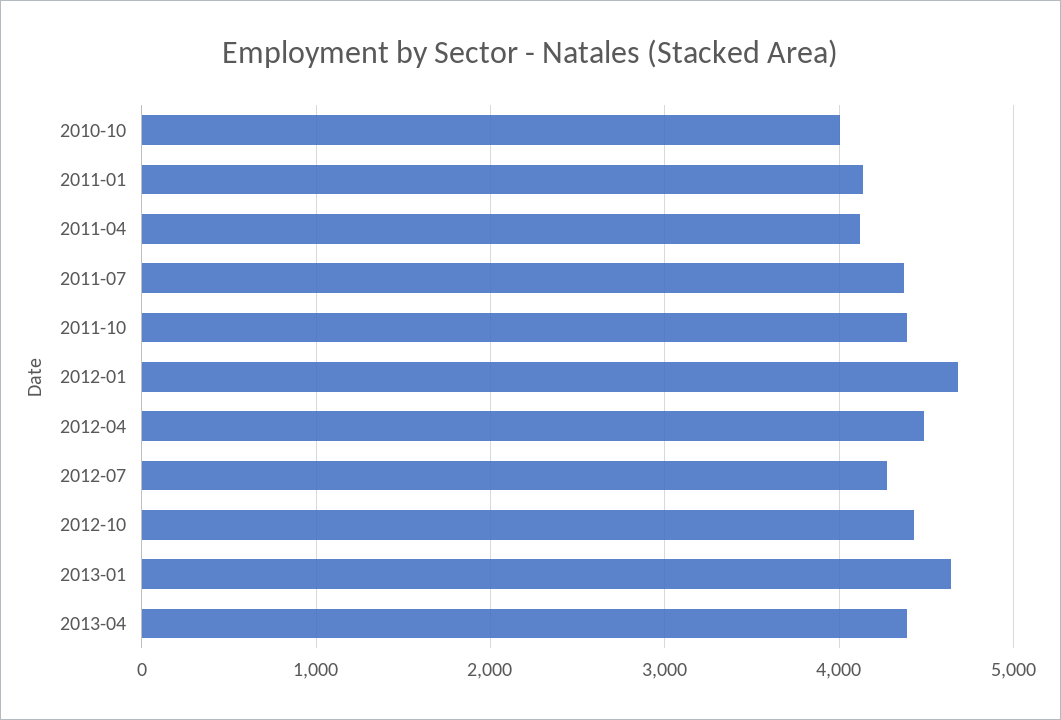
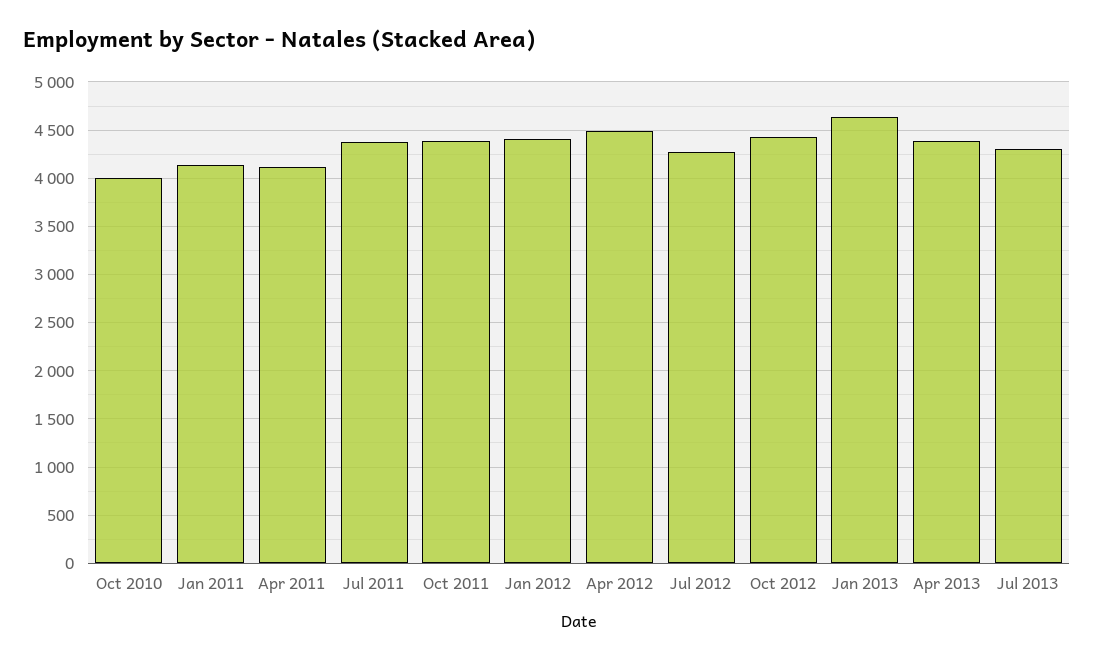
2012-01: 4700 -> 4400
Jul 2013: none -> 4300

